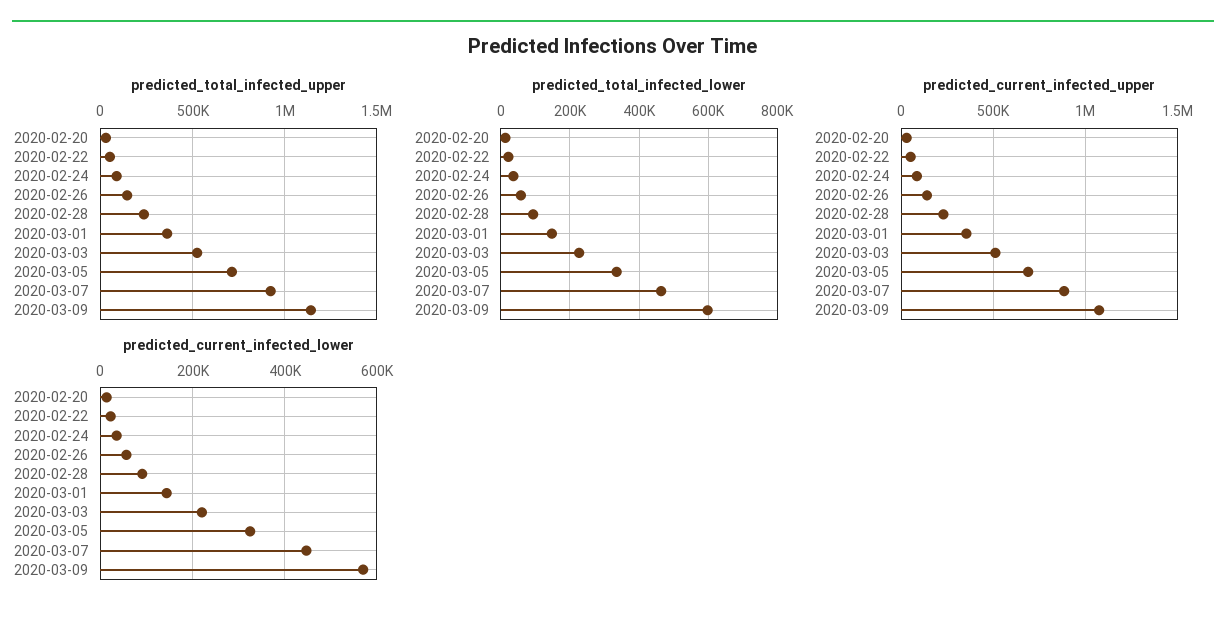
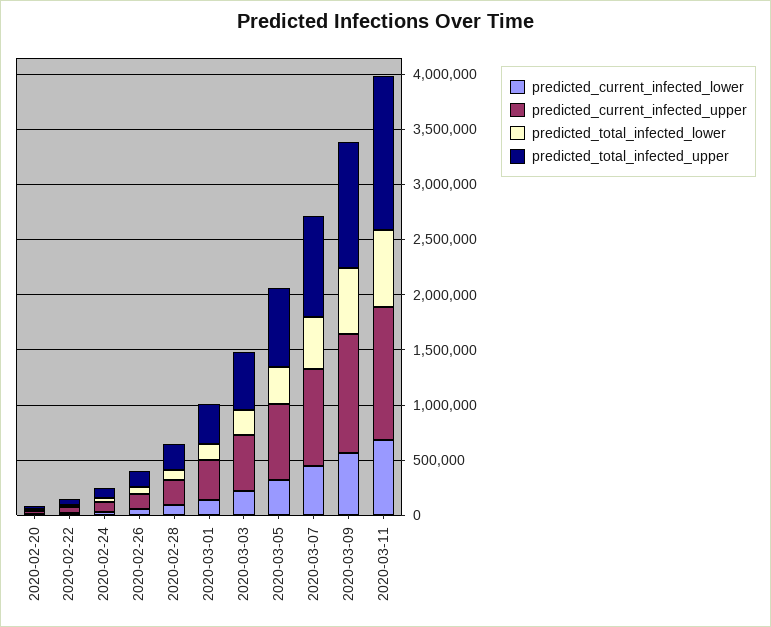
predicted_current_infected_lower, 2020-03-11: none -> 700000
predicted_current_infected_upper, 2020-03-11: none -> 1200000
predicted_total_infected_lower, 2020-03-11: none -> 700000
predicted_total_infected_upper, 2020-03-11: none -> 1400000

